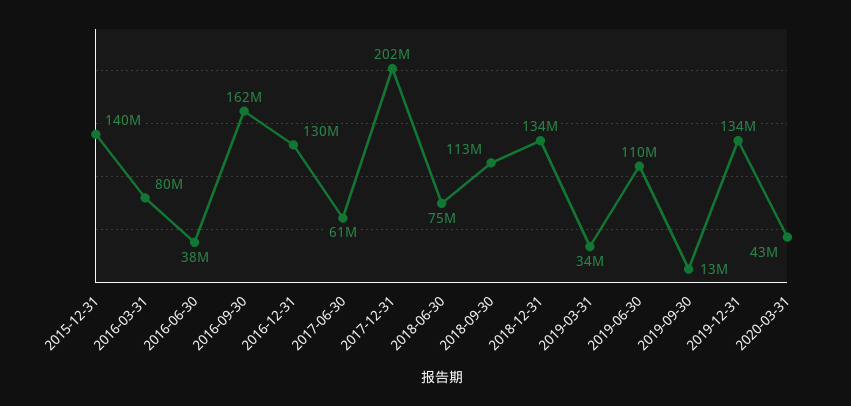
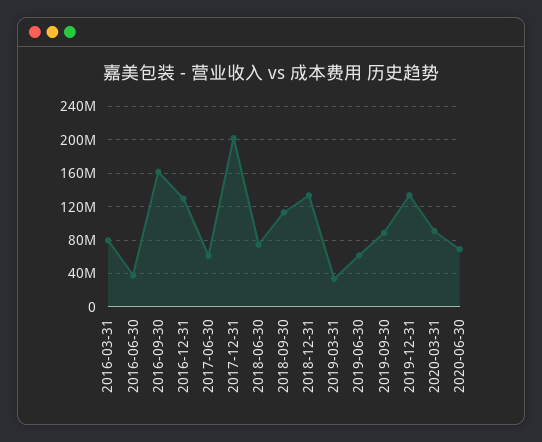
2015-12-31: 140000000 -> none
2019-06-30: 110000000 -> 60000000
2019-09-30: 13000000 -> 90000000
2020-03-31: 43000000 -> 90000000
2020-06-30: none -> 70000000

